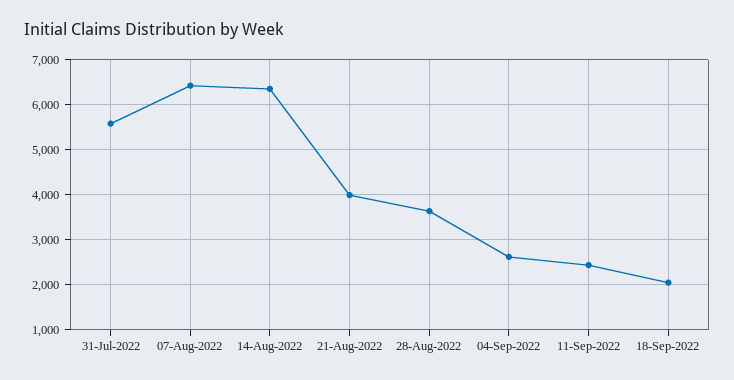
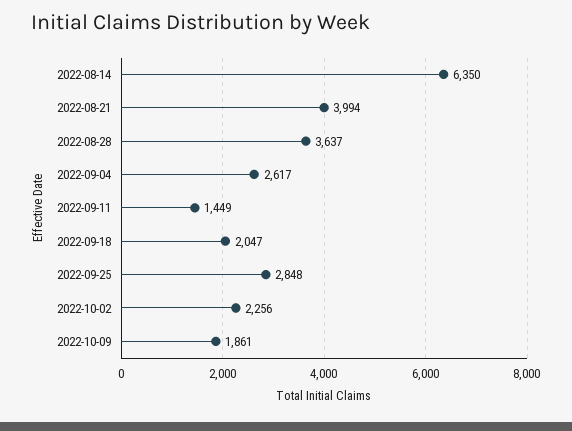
31-Jul-2022: 5600 -> none
07-Aug-2022: 6400 -> none
11-Sep-2022: 2400 -> 1449
2022-09-25: none -> 2848
2022-10-02: none -> 2256
2022-10-09: none -> 1861

